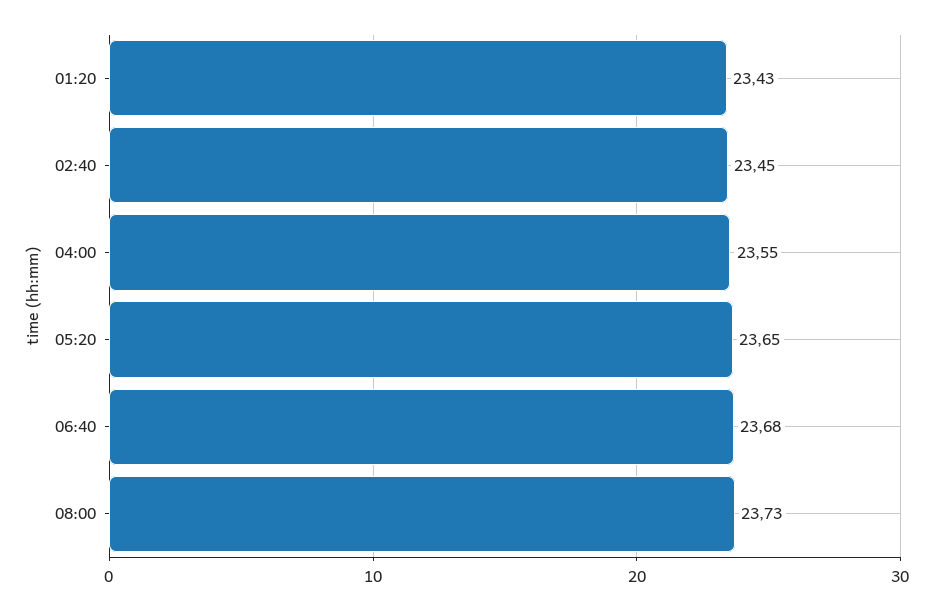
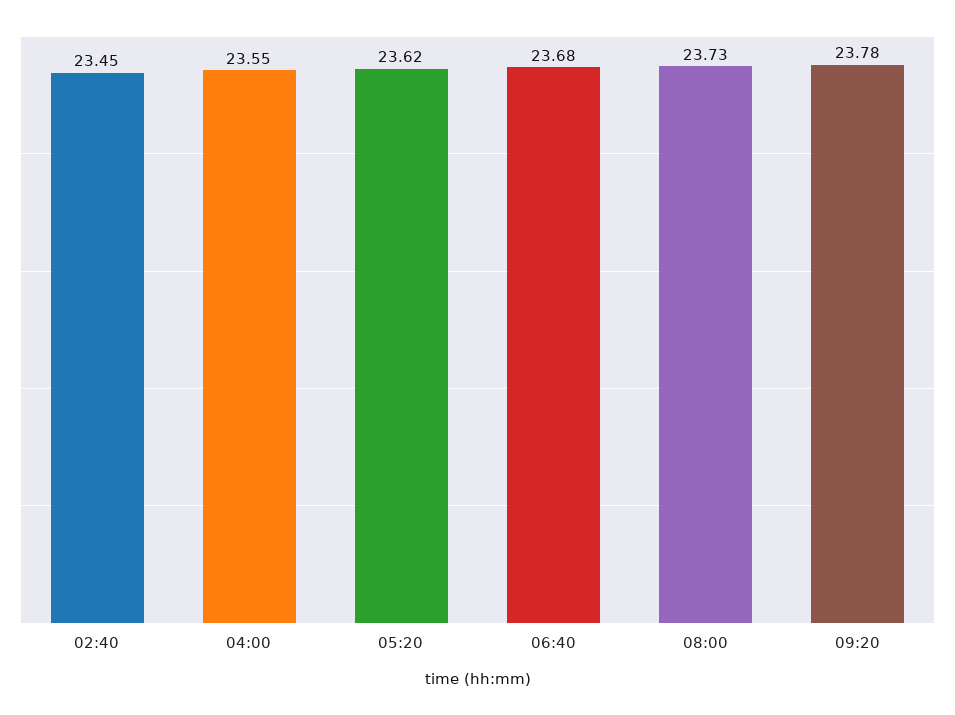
01:20: 23.43 -> none
05:20: 23.65 -> 23.62
09:20: none -> 23.78

